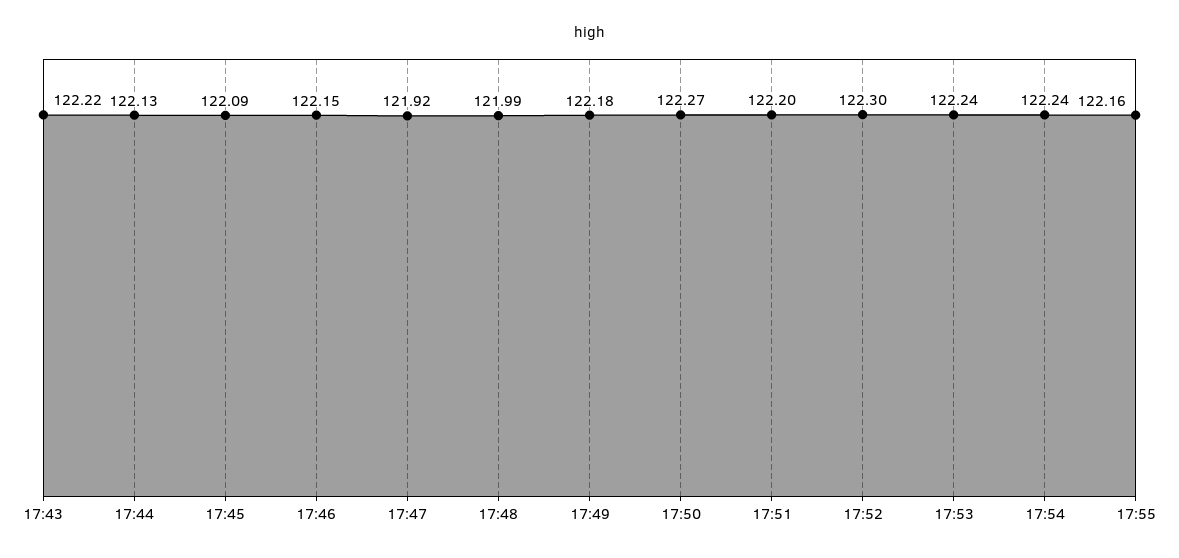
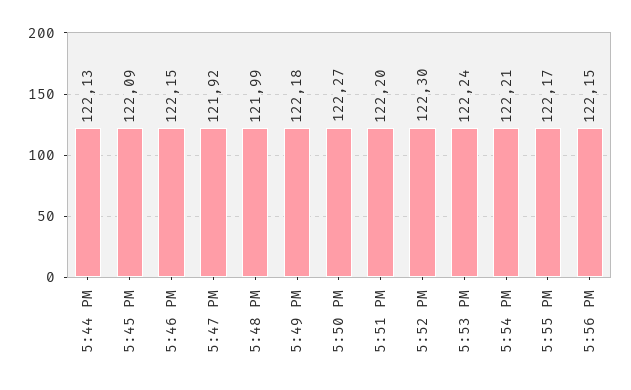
17:43: 122.22 -> none
17:54: 122.24 -> 122.21
17:55: 122.16 -> 122.17
5:56 PM: none -> 122.15

